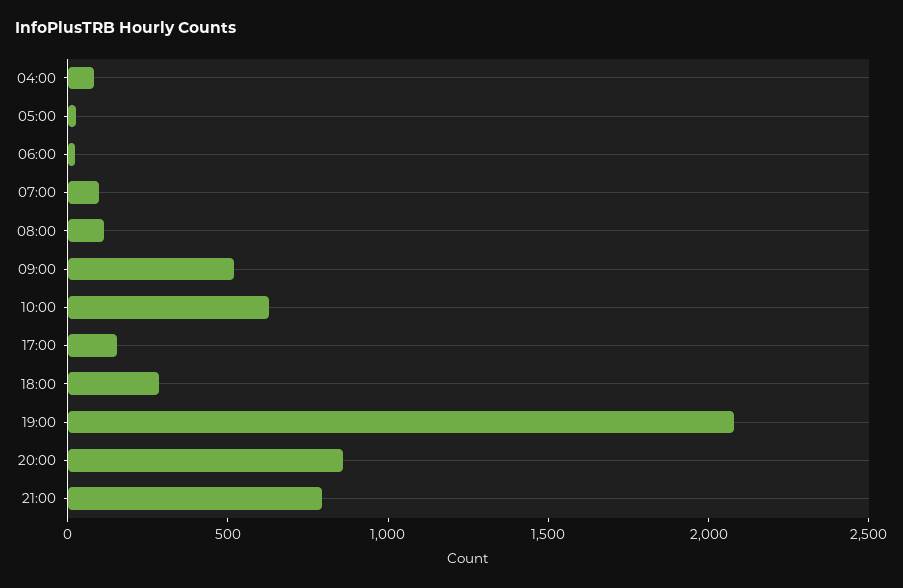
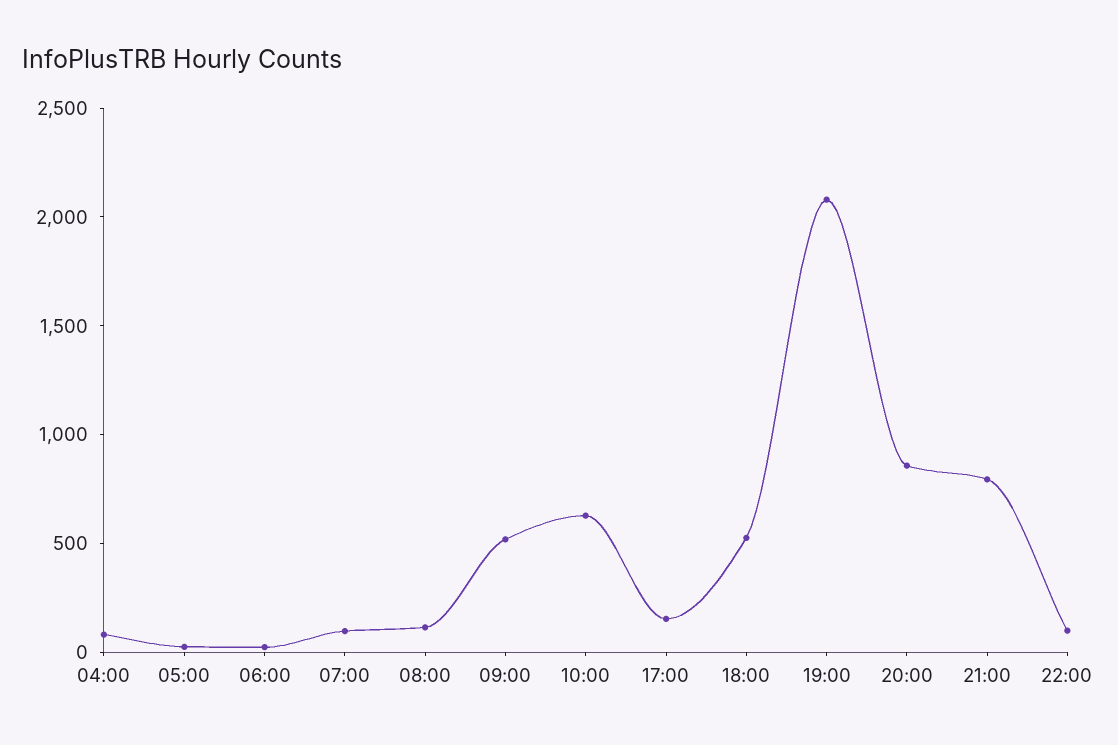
18:00: 300 -> 500
22:00: none -> 100

